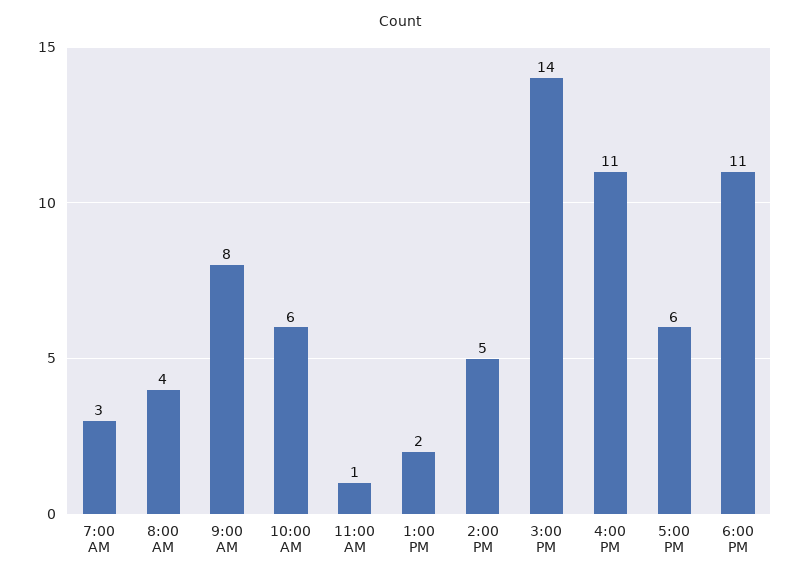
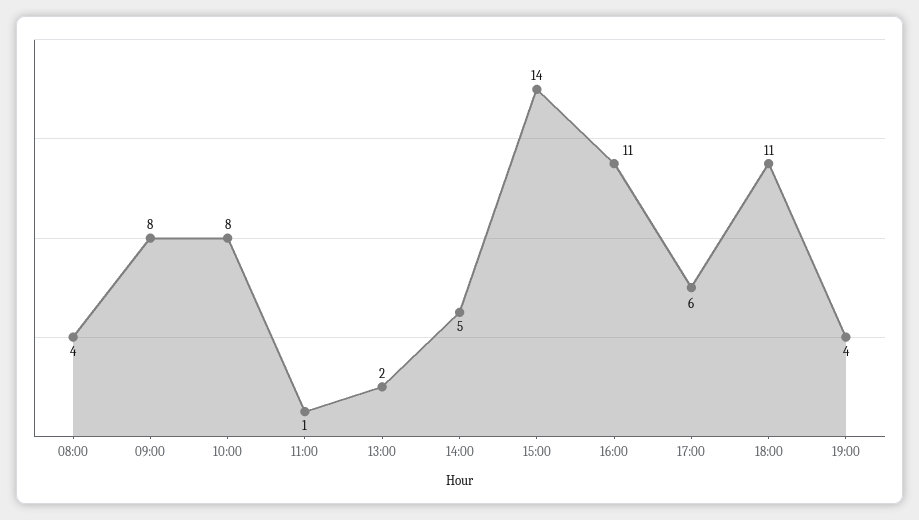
7:00 AM: 3 -> none
10:00 AM: 6 -> 8
19:00: none -> 4

